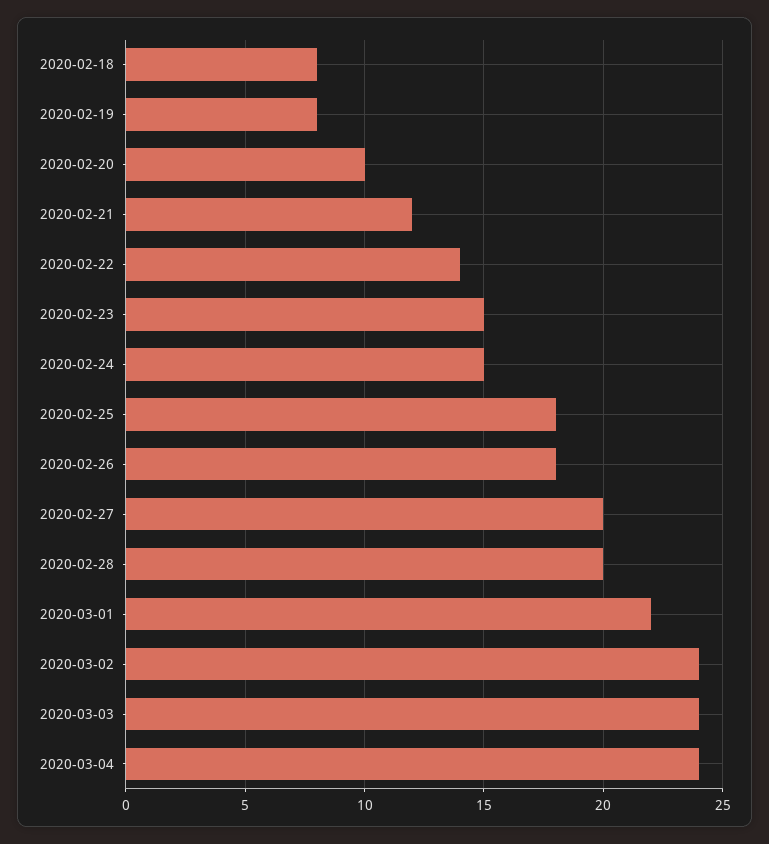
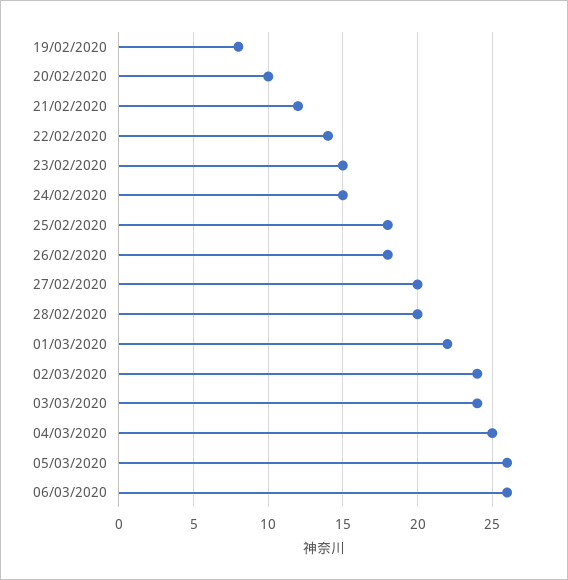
2020-02-18: 8 -> none
2020-03-04: 24 -> 25
05/03/2020: none -> 26
06/03/2020: none -> 26

